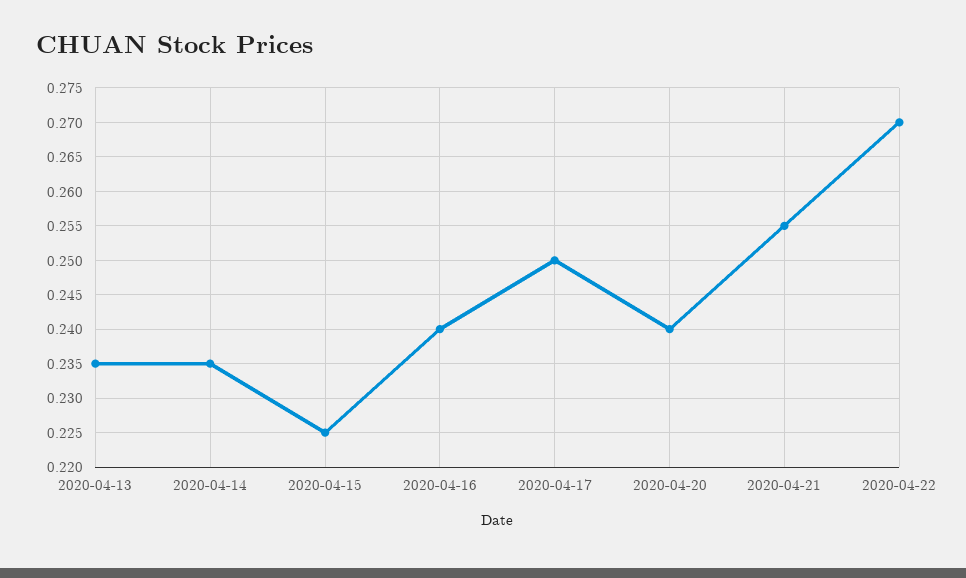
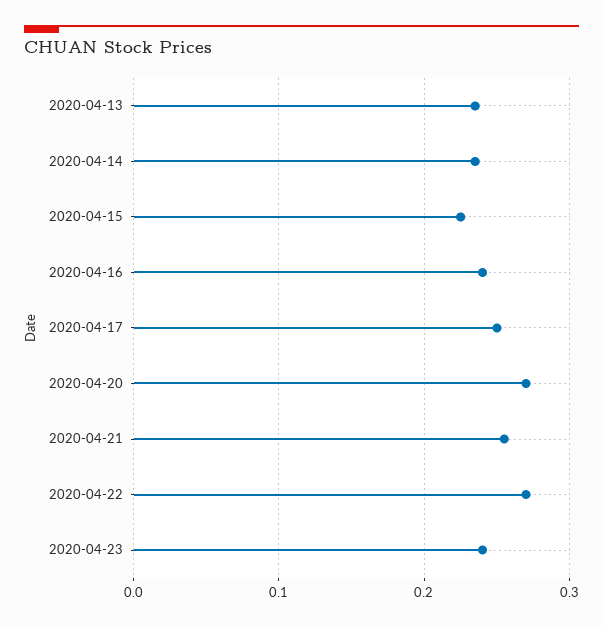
2020-04-20: 0.24 -> 0.27
2020-04-23: none -> 0.24

